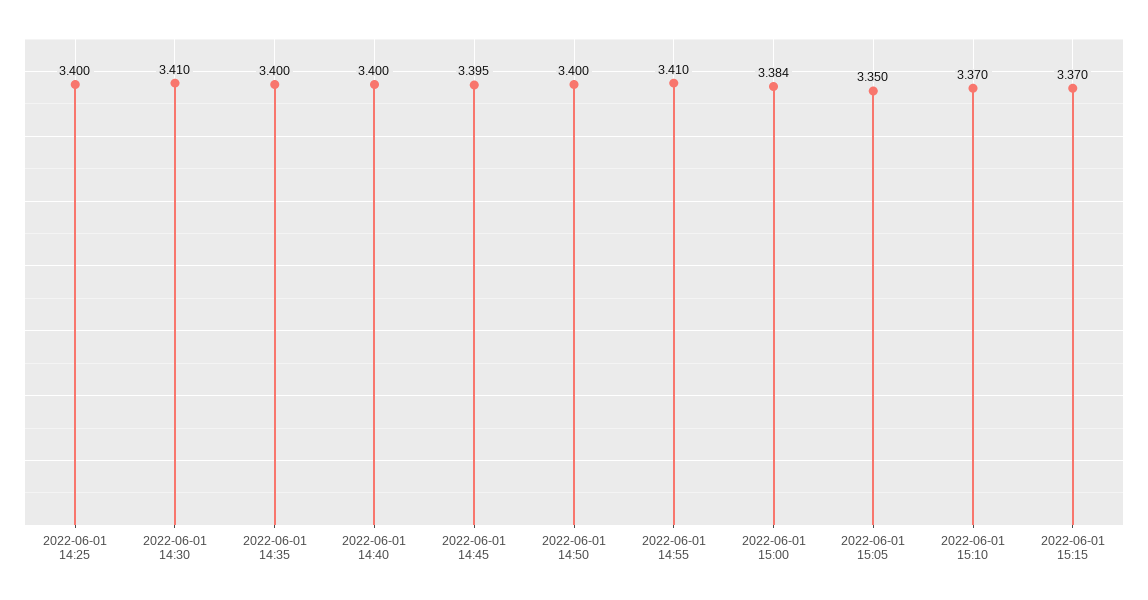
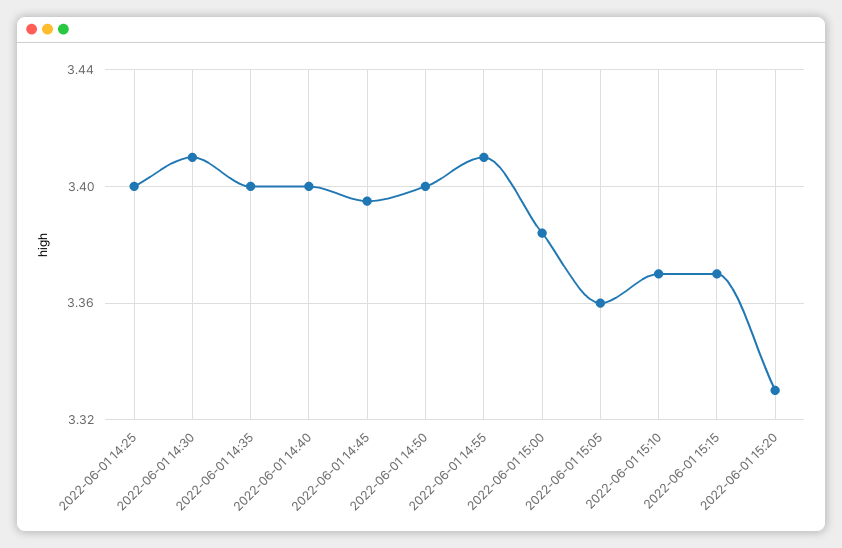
2022-06-01 15:05: 3.35 -> 3.36
2022-06-01 15:20: none -> 3.33

